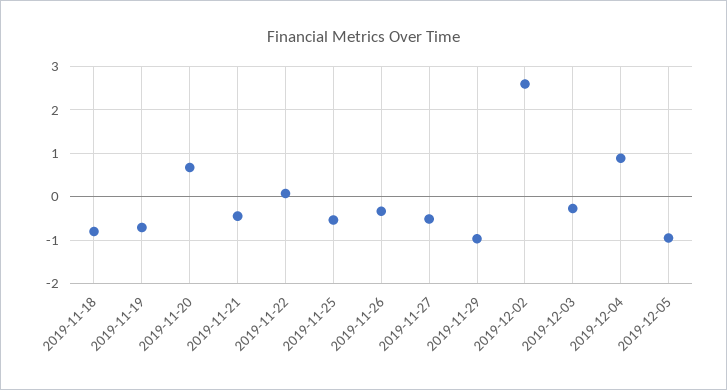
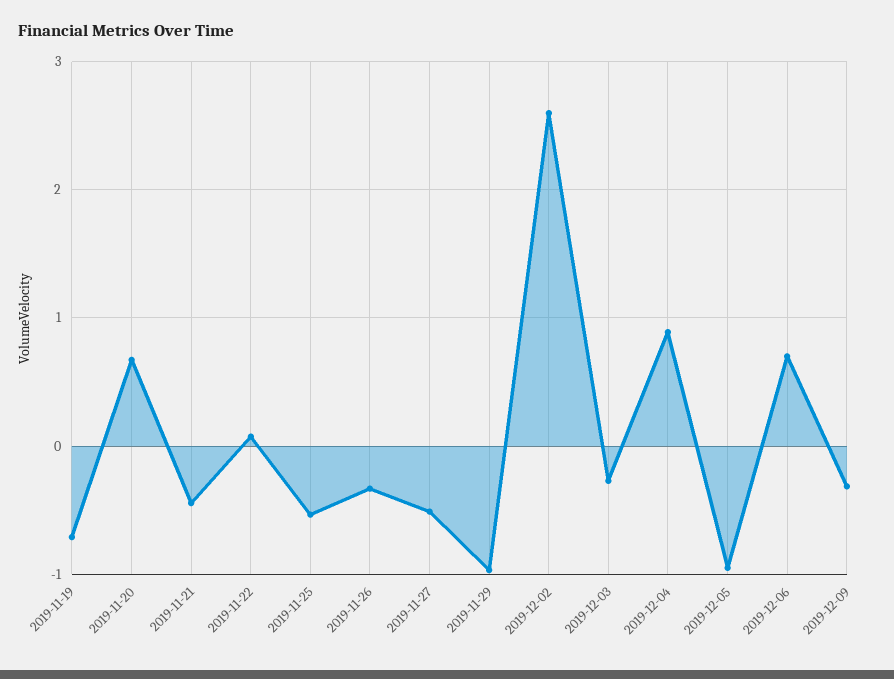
2019-11-18: -0.8 -> none
2019-12-06: none -> 0.7
2019-12-09: none -> -0.3

